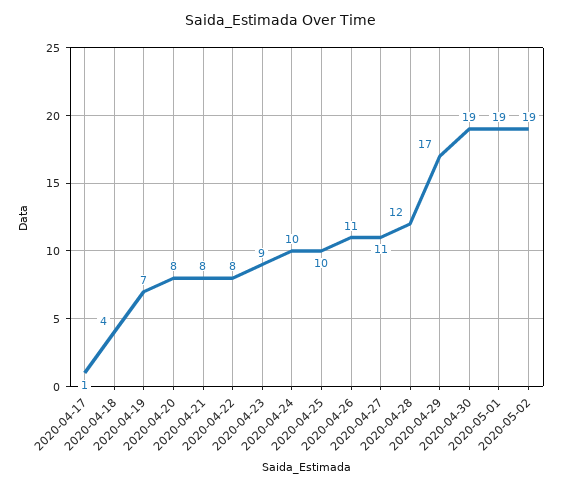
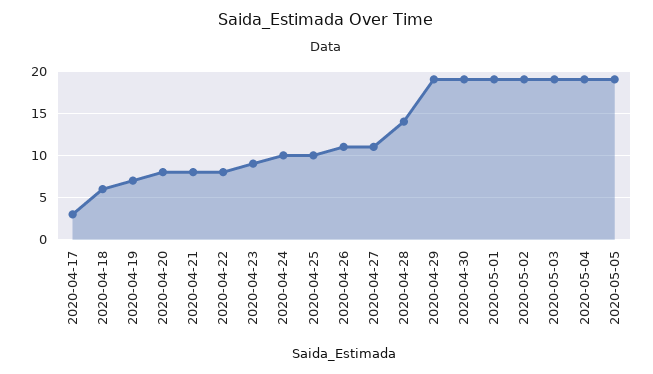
2020-04-17: 1 -> 3
2020-04-18: 4 -> 6
2020-04-28: 12 -> 14
2020-04-29: 17 -> 19
2020-05-03: none -> 19
2020-05-04: none -> 19
2020-05-05: none -> 19

